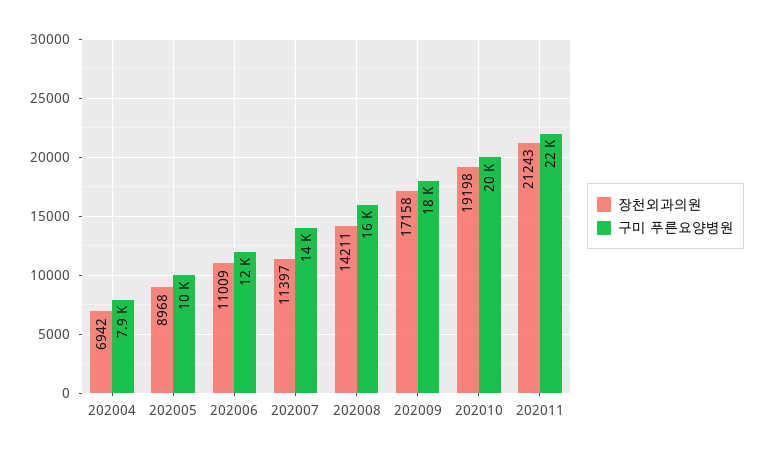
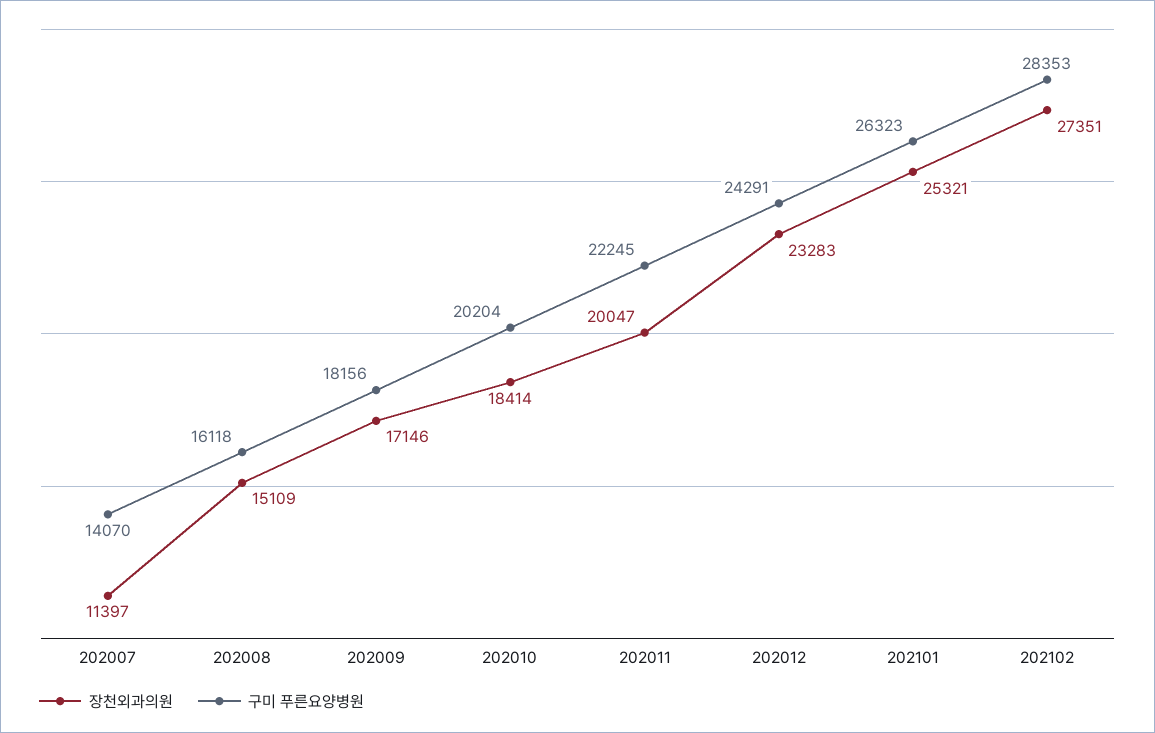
장천외과의원, 202004: 6942 -> none
구미 푸른요양병원, 202004: 7900 -> none
장천외과의원, 202005: 8968 -> none
구미 푸른요양병원, 202005: 10000 -> none
장천외과의원, 202006: 11009 -> none
구미 푸른요양병원, 202006: 12000 -> none
장천외과의원, 202008: 14211 -> 15109
장천외과의원, 202009: 17158 -> 17146
장천외과의원, 202010: 19198 -> 18414
장천외과의원, 202011: 21243 -> 20047
장천외과의원, 202012: none -> 23283
구미 푸른요양병원, 202012: none -> 24291
장천외과의원, 202101: none -> 25321
구미 푸른요양병원, 202101: none -> 26323
장천외과의원, 202102: none -> 27351
구미 푸른요양병원, 202102: none -> 28353

